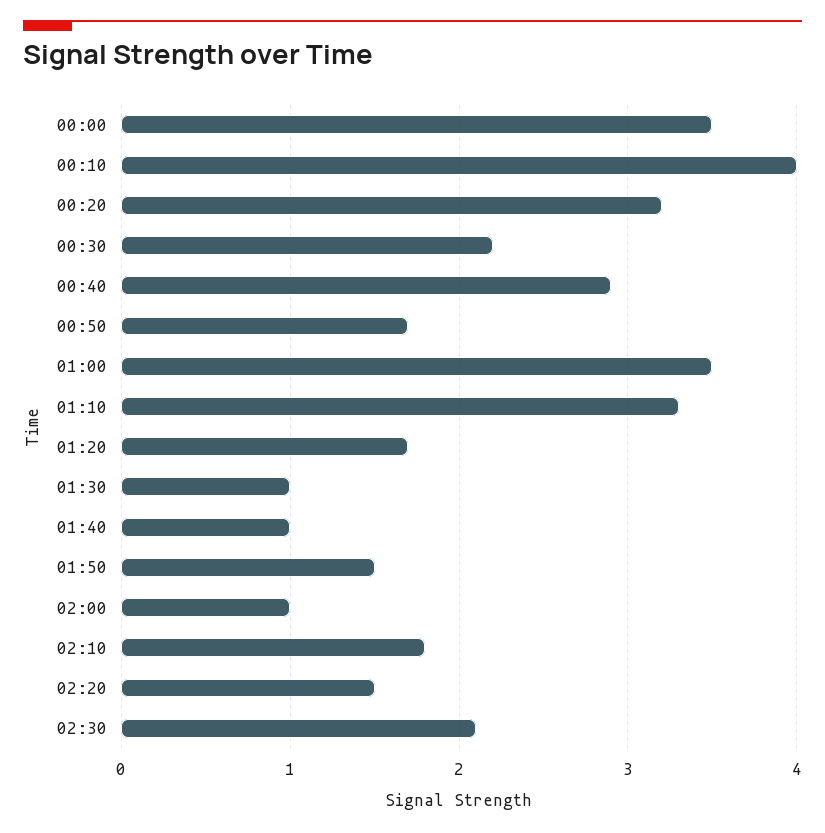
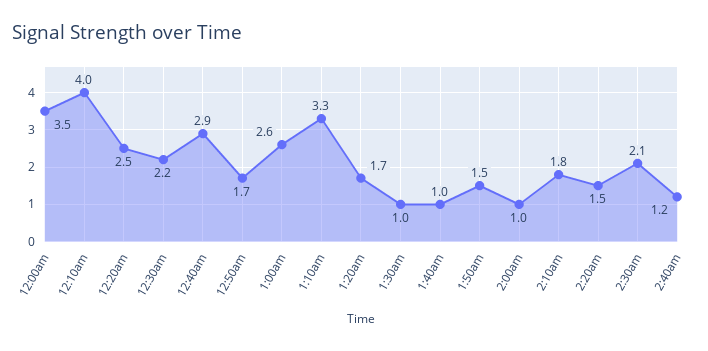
00:20: 3.2 -> 2.5
01:00: 3.5 -> 2.6
2:40am: none -> 1.2

